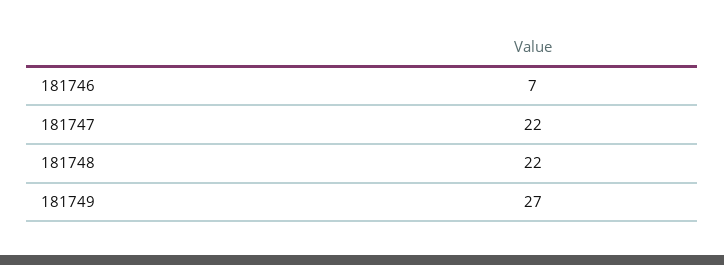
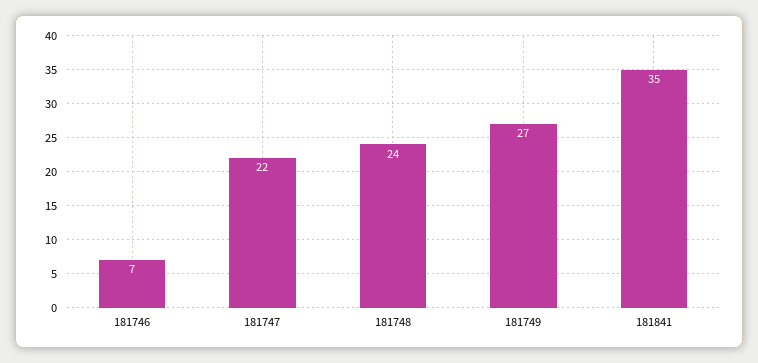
181748: 22 -> 24
181841: none -> 35

